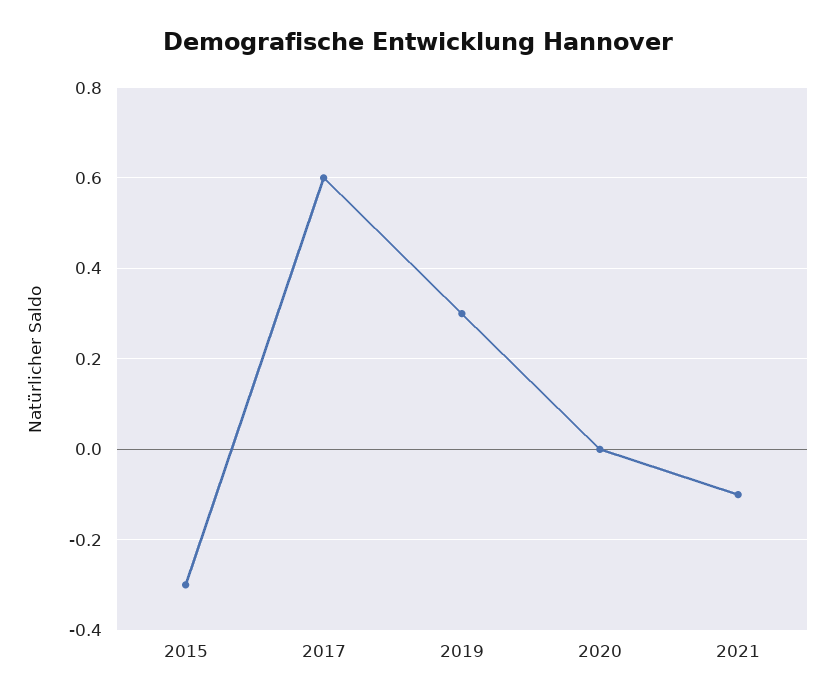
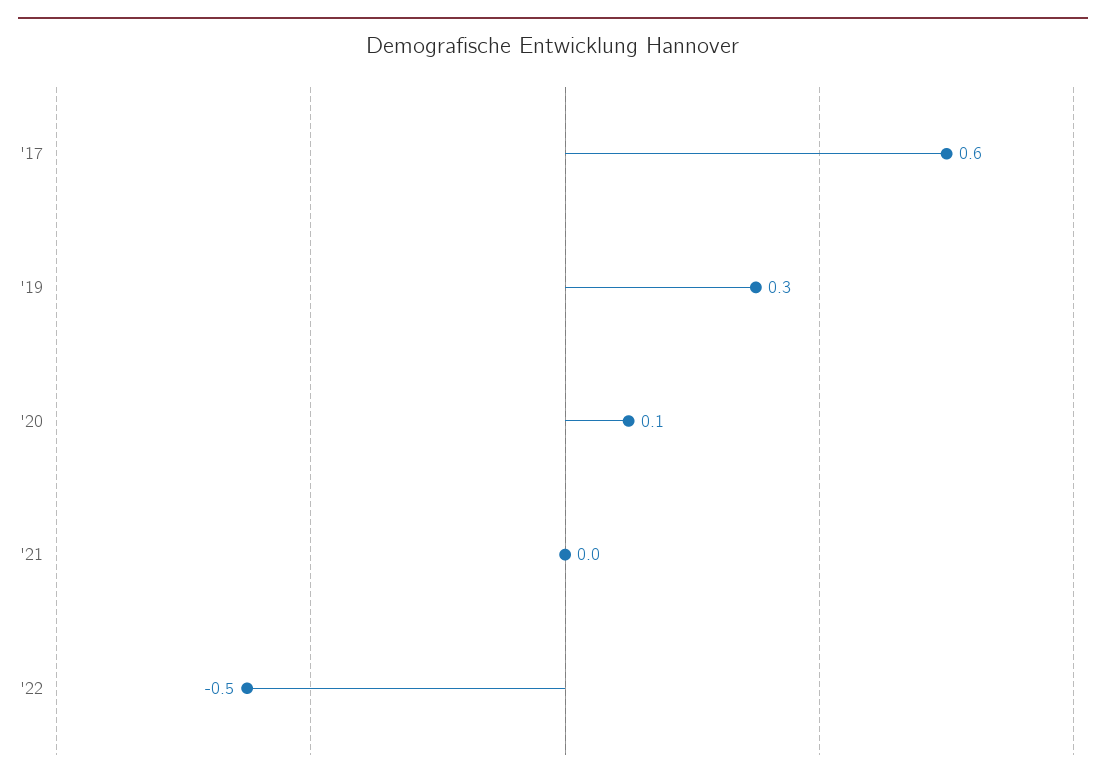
2015: -0.3 -> none
2020: 0 -> 0.1
2021: -0.1 -> 0
'22: none -> -0.5

